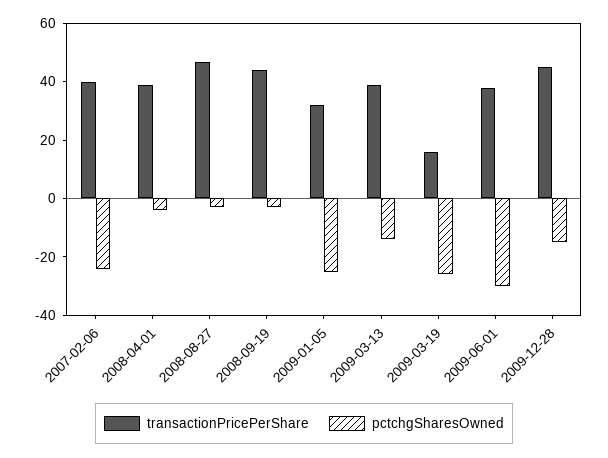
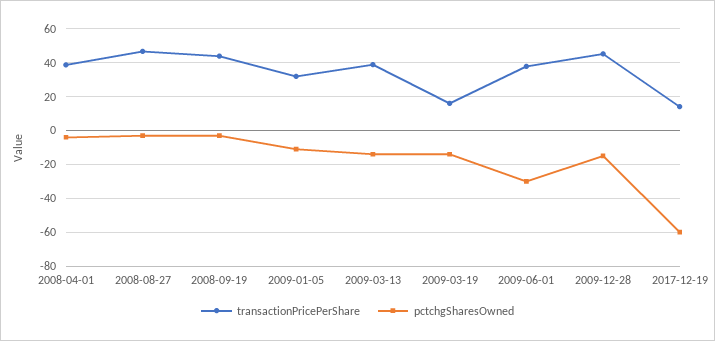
transactionPricePerShare, 2007-02-06: 40 -> none
pctchgSharesOwned, 2007-02-06: -25 -> none
pctchgSharesOwned, 2009-01-05: -25 -> -10
pctchgSharesOwned, 2009-03-19: -25 -> -15
transactionPricePerShare, 2017-12-19: none -> 15
pctchgSharesOwned, 2017-12-19: none -> -60

